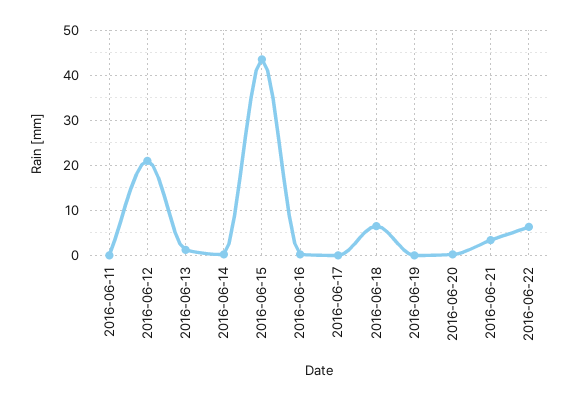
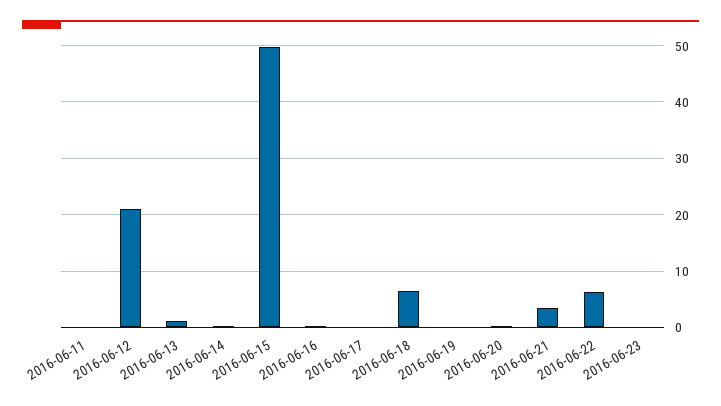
2016-06-15: 44 -> 50
2016-06-23: none -> 0

